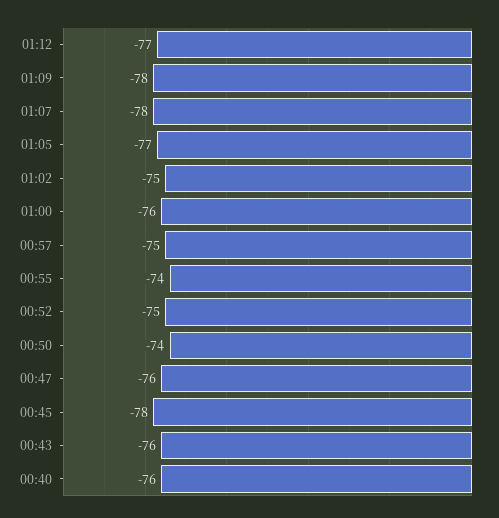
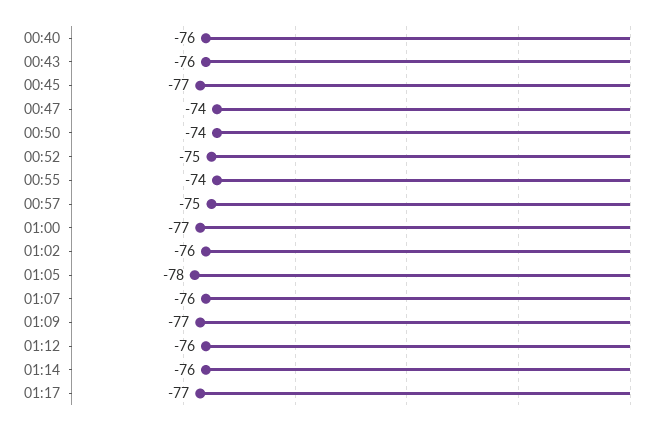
01:12: -77 -> -76
01:09: -78 -> -77
01:07: -78 -> -76
01:05: -77 -> -78
01:02: -75 -> -76
01:00: -76 -> -77
00:47: -76 -> -74
00:45: -78 -> -77
01:14: none -> -76
01:17: none -> -77

